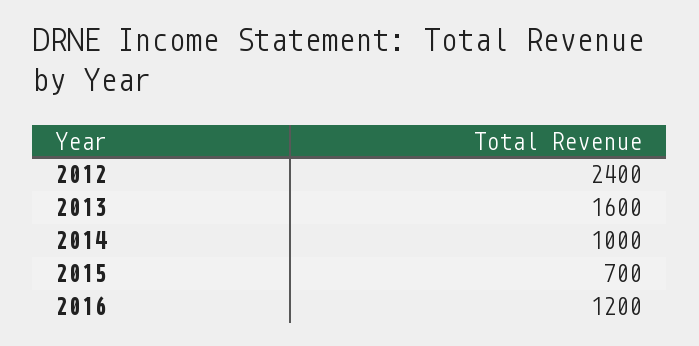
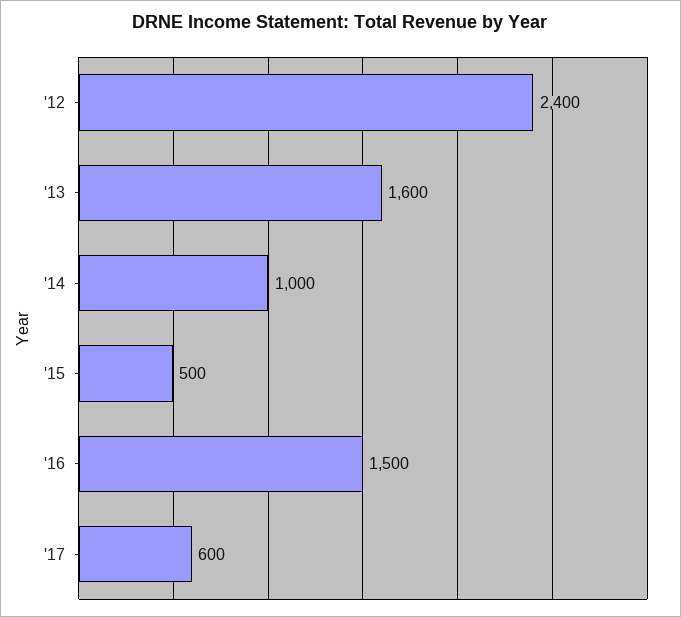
2015: 700 -> 500
2016: 1200 -> 1500
'17: none -> 600

